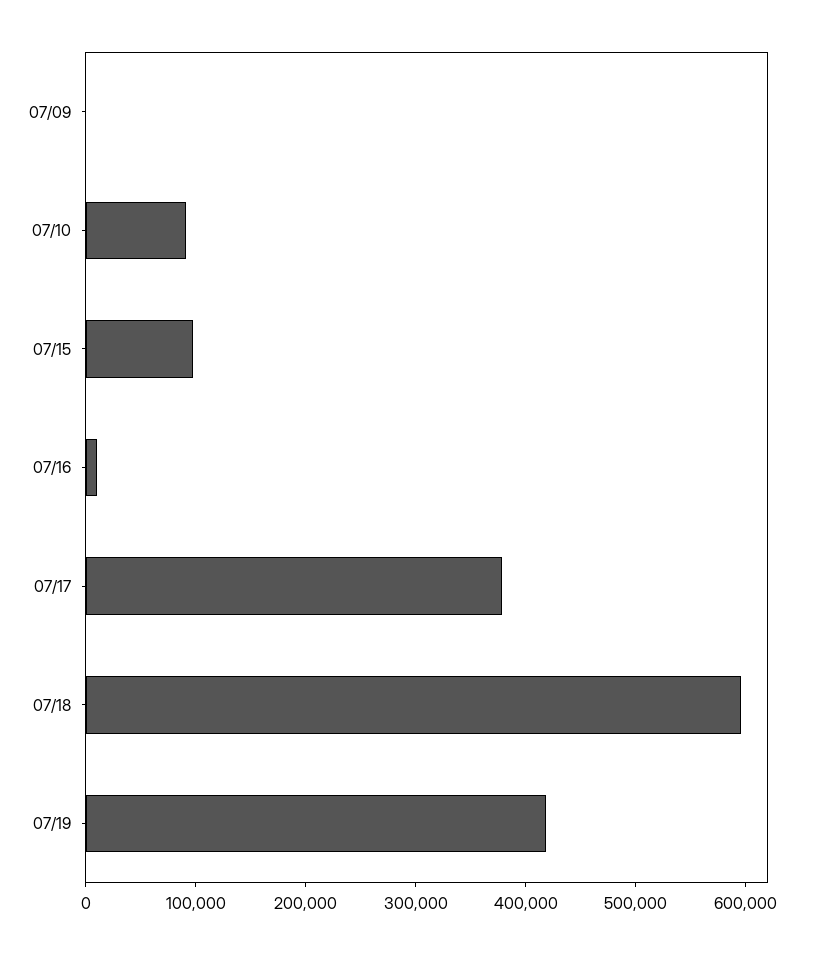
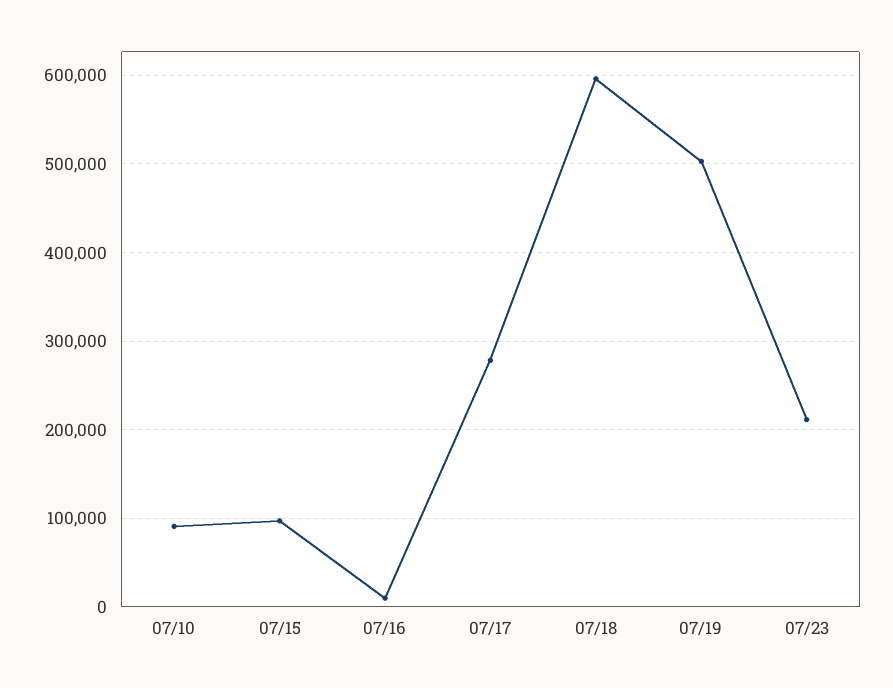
07/09: 0 -> none
07/17: 380000 -> 280000
07/19: 420000 -> 500000
07/23: none -> 210000

